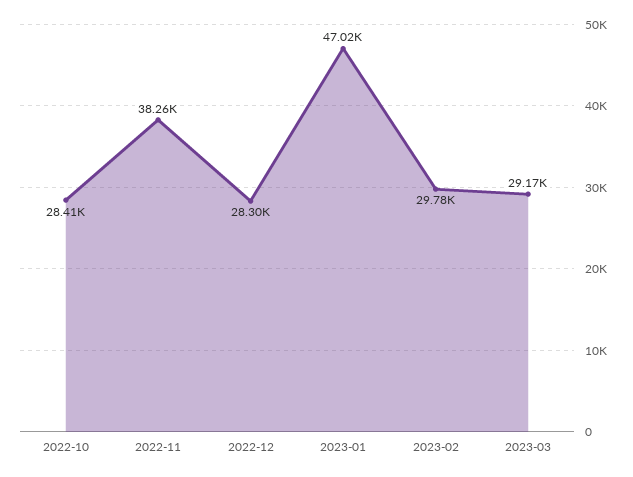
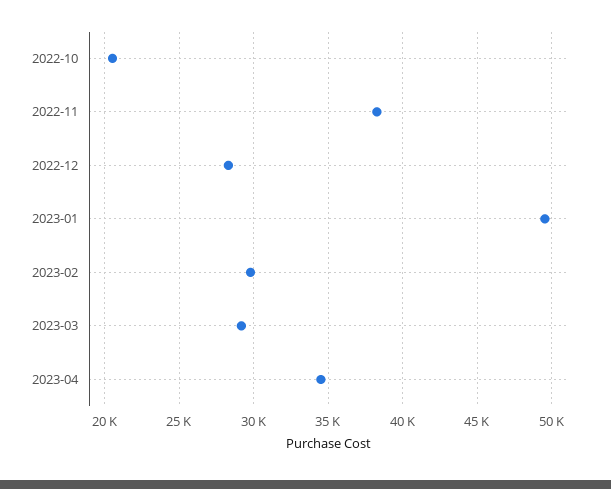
2022-10: 28410 -> 20500
2023-01: 47020 -> 49500
2023-04: none -> 34500

